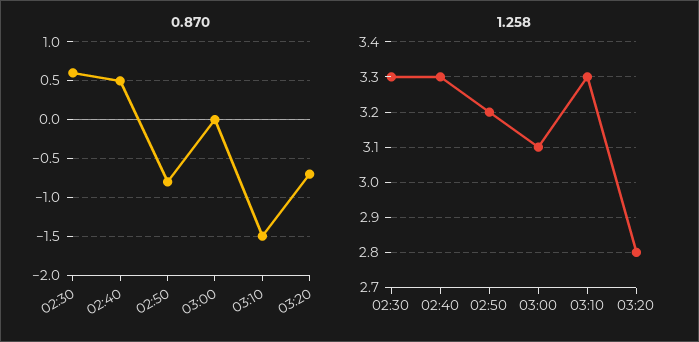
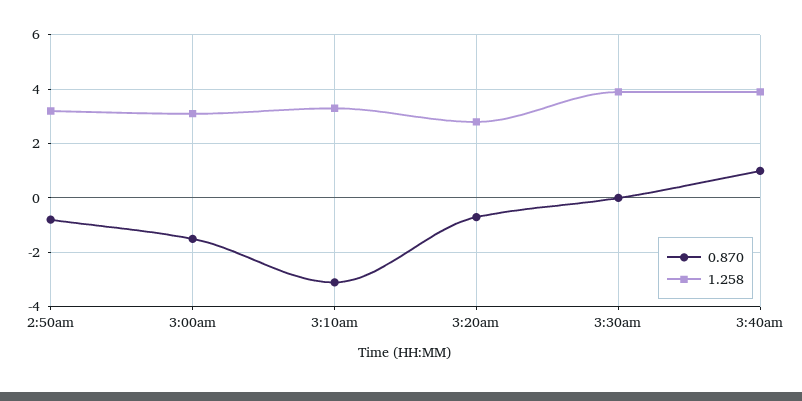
0.870, 02:30: 0.6 -> none
0.870, 02:40: 0.5 -> none
0.870, 03:00: 0 -> -1.5
0.870, 03:10: -1.5 -> -3
1.258, 02:30: 3.3 -> none
1.258, 02:40: 3.3 -> none
0.870, 3:30am: none -> 0
1.258, 3:30am: none -> 4
0.870, 3:40am: none -> 1
1.258, 3:40am: none -> 4

